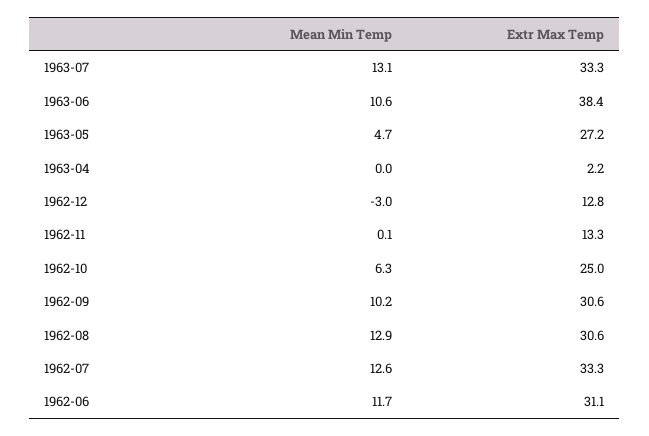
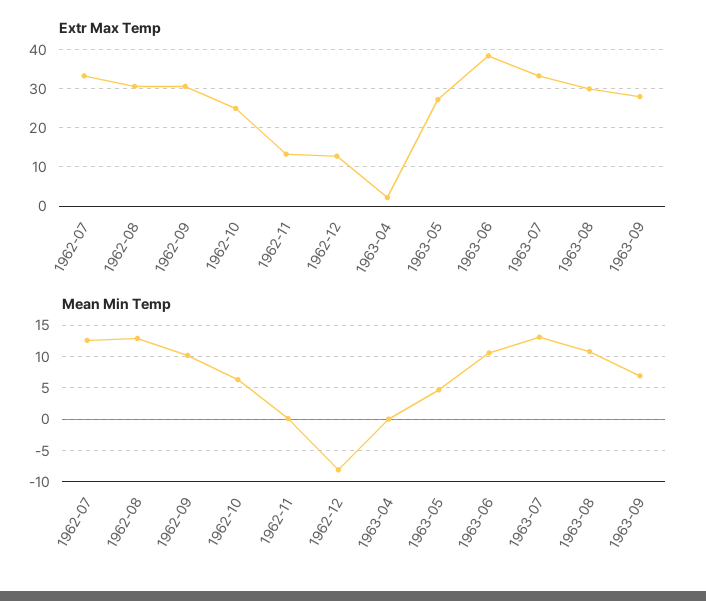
Mean Min Temp, 1962-12: -3 -> -8
Mean Min Temp, 1962-06: 11.7 -> none
Extr Max Temp, 1962-06: 31.1 -> none
Extr Max Temp, 1963-08: none -> 30
Extr Max Temp, 1963-09: none -> 28
Mean Min Temp, 1963-08: none -> 11
Mean Min Temp, 1963-09: none -> 7

